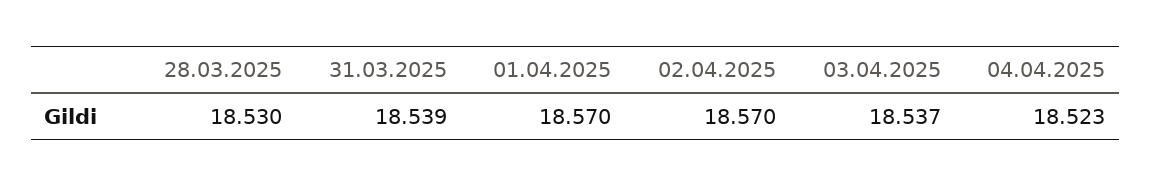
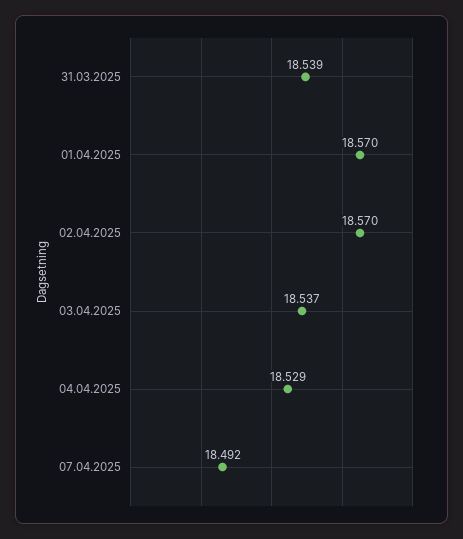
28.03.2025: 18.53 -> none
04.04.2025: 18.523 -> 18.529
07.04.2025: none -> 18.492

